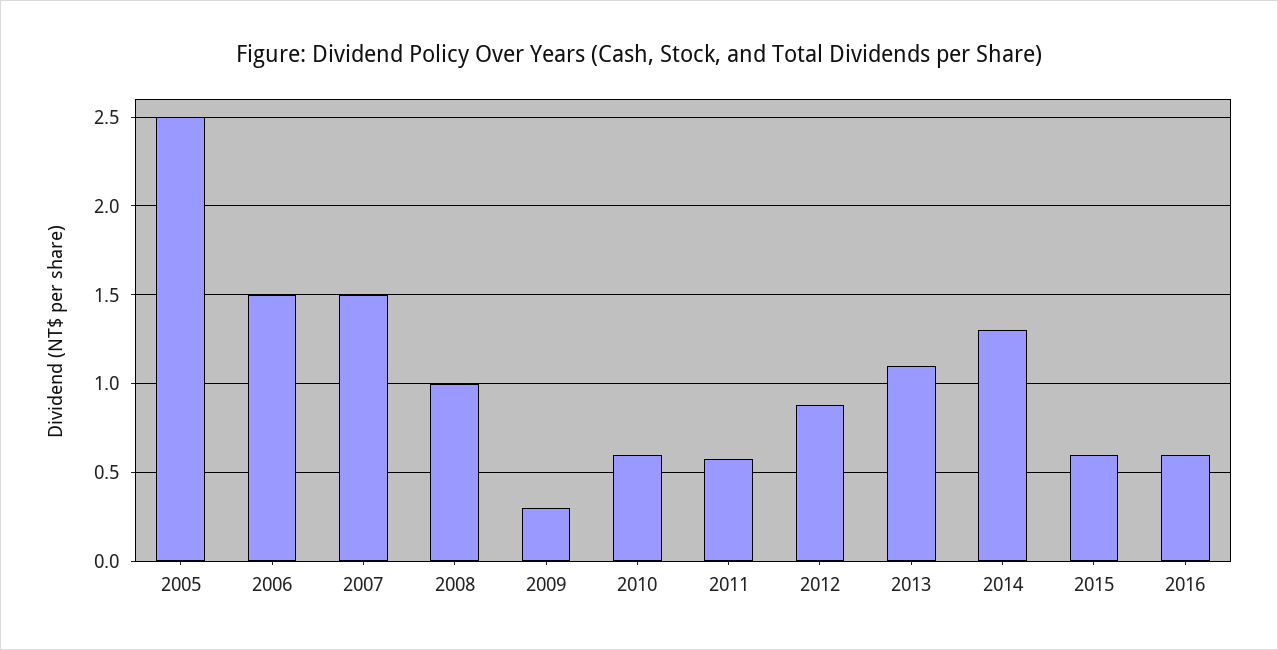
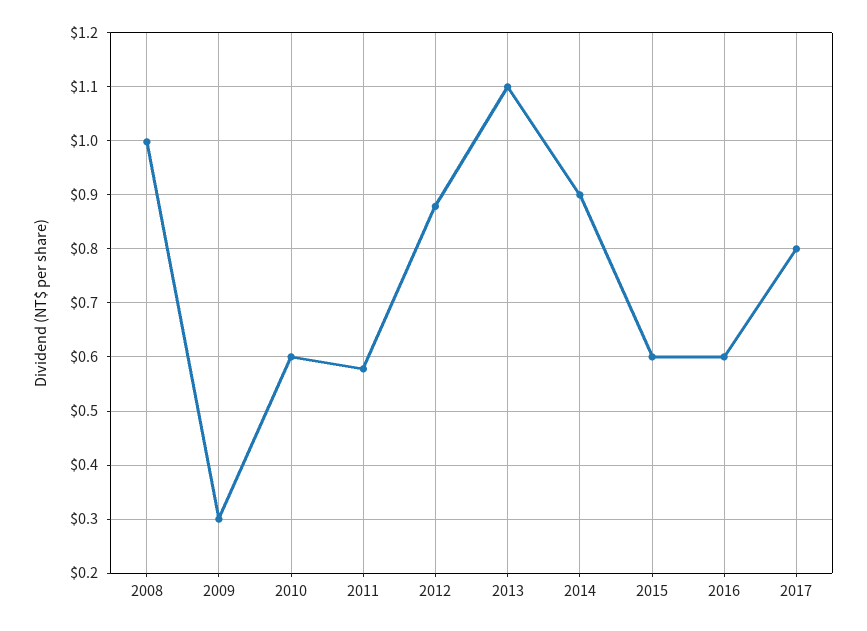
2005: 2.5 -> none
2006: 1.5 -> none
2007: 1.5 -> none
2014: 1.3 -> 0.9
2017: none -> 0.8

